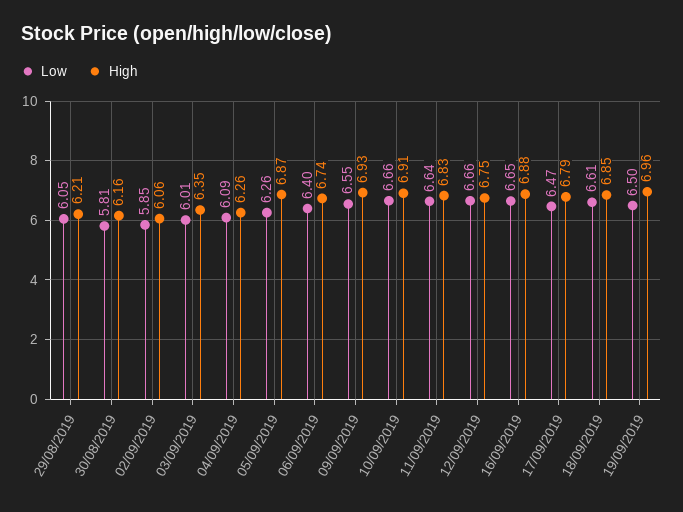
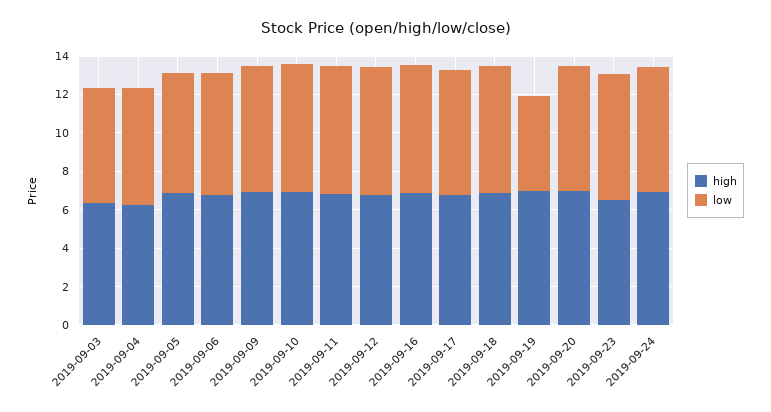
Low, 29/08/2019: 6.05 -> none
High, 29/08/2019: 6.21 -> none
Low, 30/08/2019: 5.81 -> none
High, 30/08/2019: 6.16 -> none
Low, 02/09/2019: 5.85 -> none
High, 02/09/2019: 6.06 -> none
Low, 19/09/2019: 6.5 -> 5
High, 2019-09-20: none -> 7
Low, 2019-09-20: none -> 6.5
High, 2019-09-23: none -> 6.5
Low, 2019-09-23: none -> 6.5
High, 2019-09-24: none -> 7
Low, 2019-09-24: none -> 6.5

